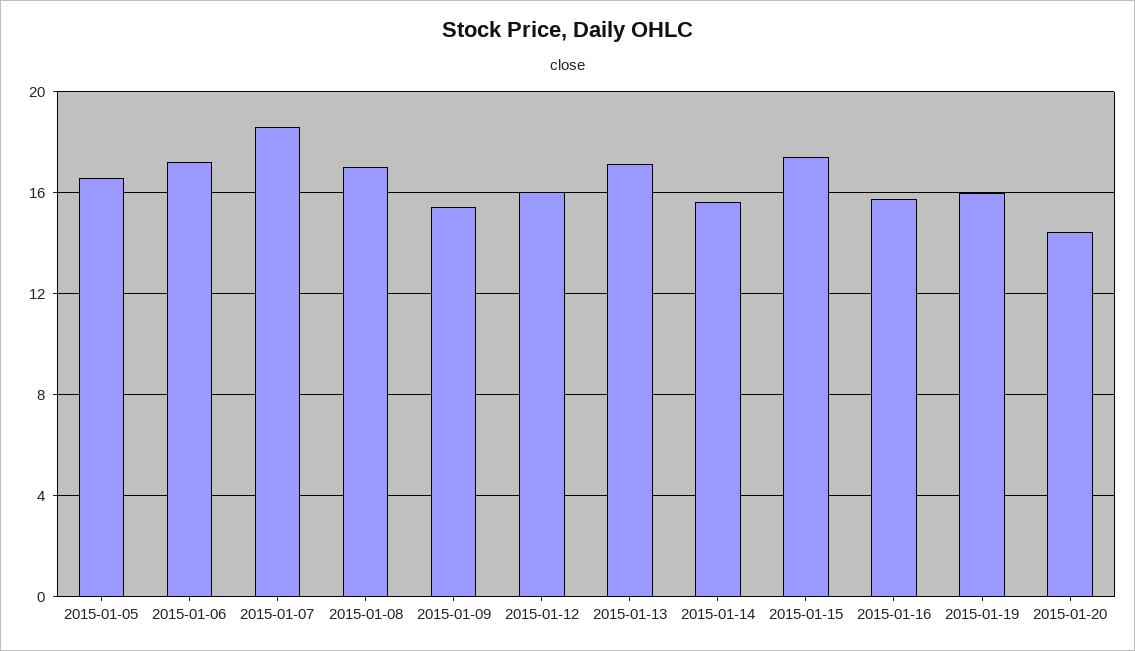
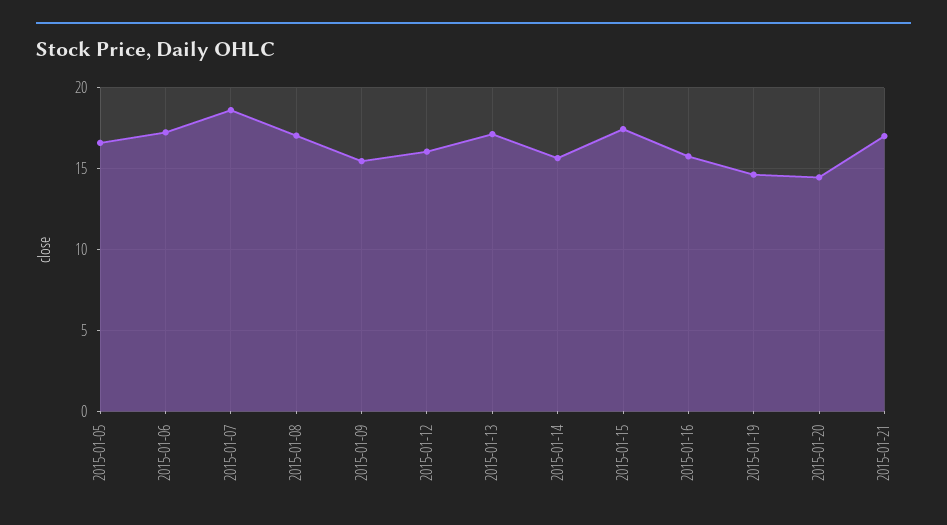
2015-01-19: 16 -> 14.5
2015-01-21: none -> 17

